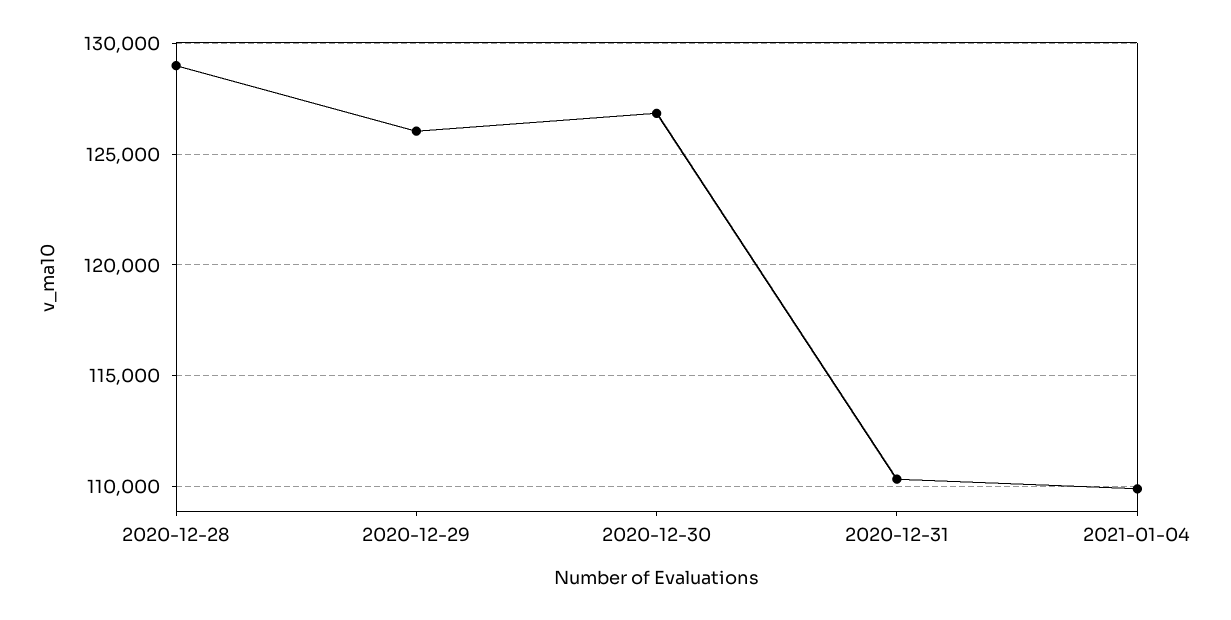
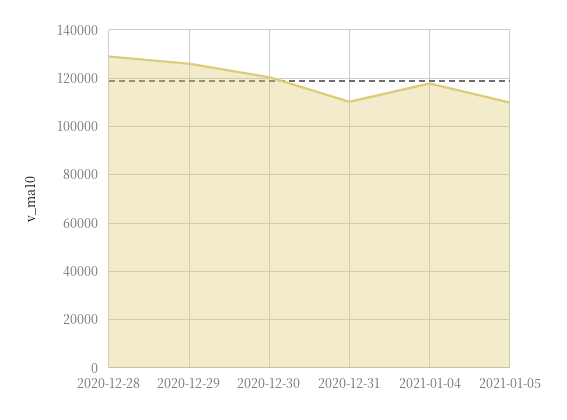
2020-12-30: 127000 -> 120000
2021-01-04: 110000 -> 117500
2021-01-05: none -> 110000

